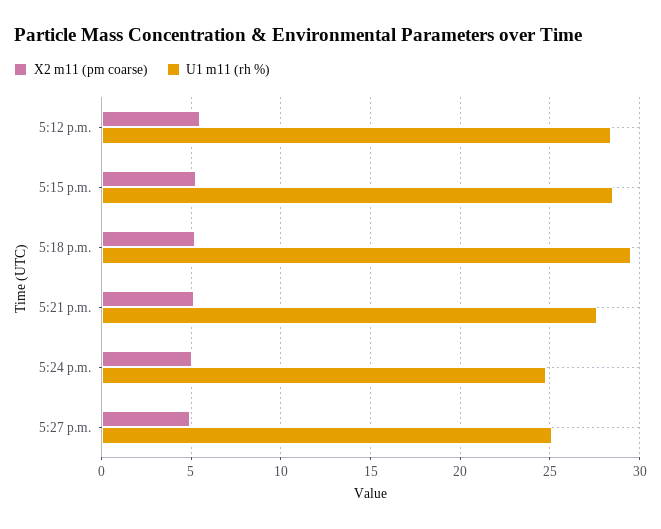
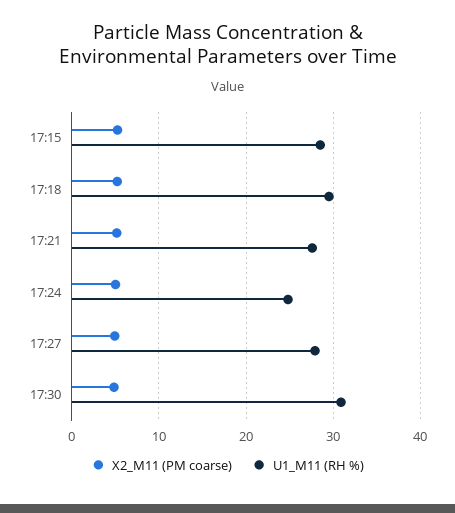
X2 m11 (pm coarse), 5:12 p.m.: 5.5 -> none
U1 m11 (rh %), 5:12 p.m.: 28.5 -> none
U1 m11 (rh %), 5:27 p.m.: 25 -> 28
X2 m11 (pm coarse), 17:30: none -> 5
U1 m11 (rh %), 17:30: none -> 31

